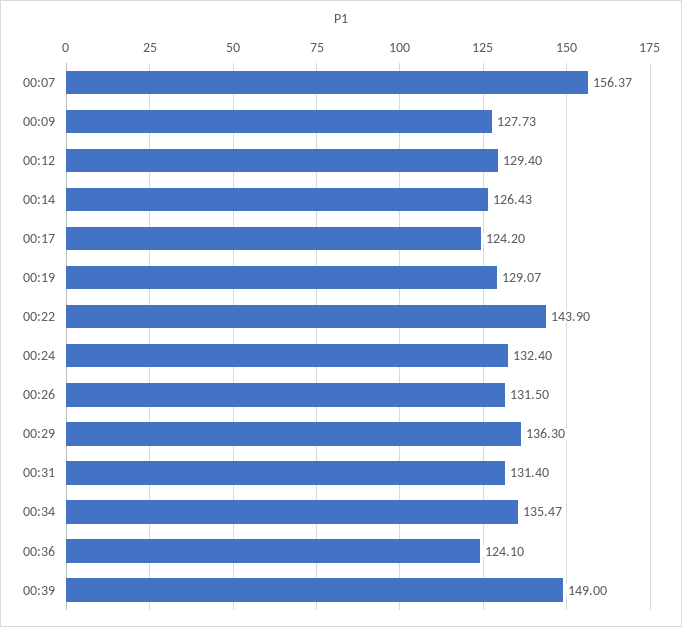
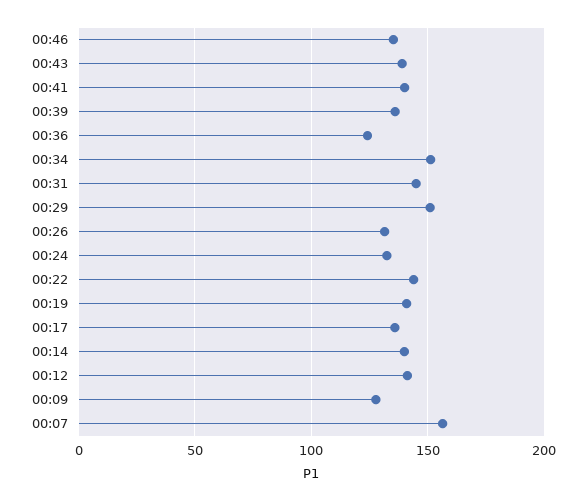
00:12: 129.4 -> 140
00:14: 126.43 -> 140
00:17: 124.2 -> 135
00:19: 129.07 -> 140
00:29: 136.3 -> 150
00:31: 131.4 -> 145
00:34: 135.47 -> 150
00:39: 149 -> 135
00:46: none -> 135
00:43: none -> 140
00:41: none -> 140

